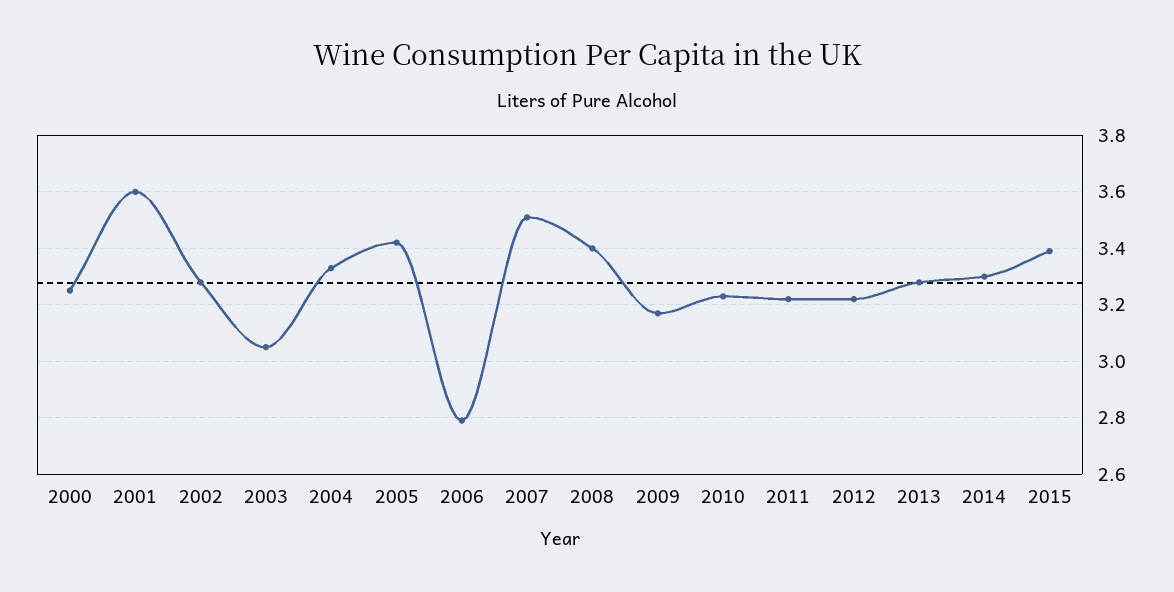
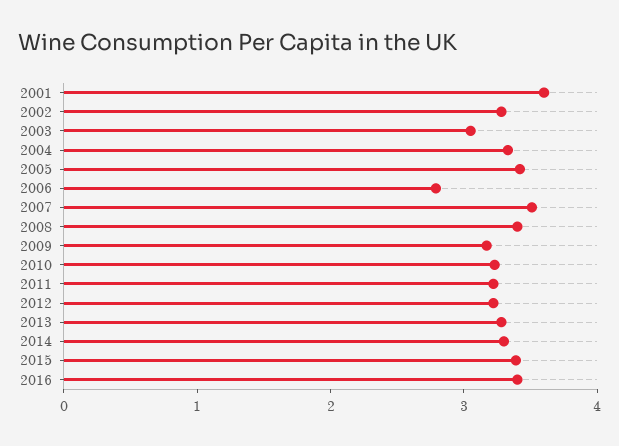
2000: 3.25 -> none
2016: none -> 3.4

